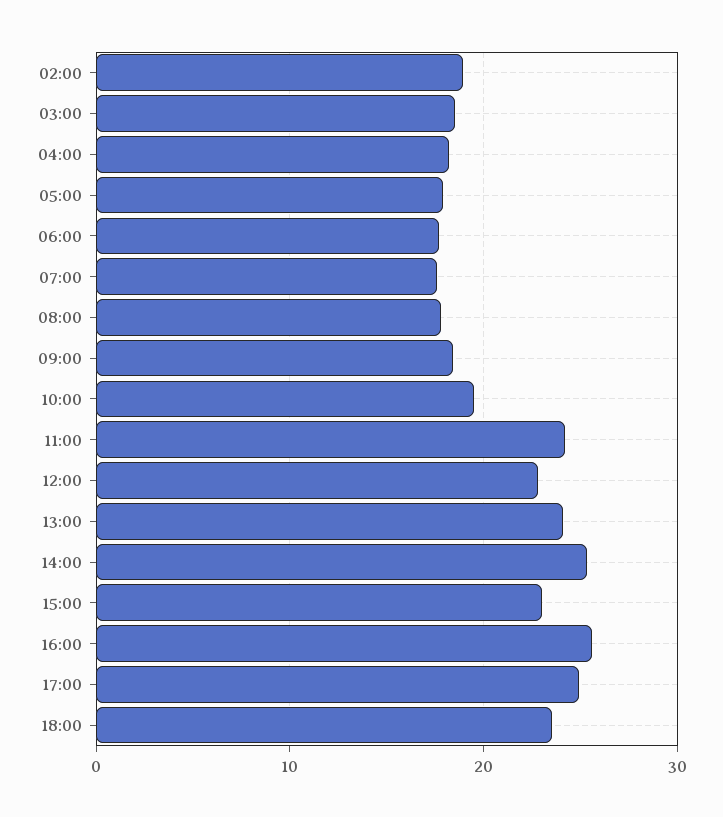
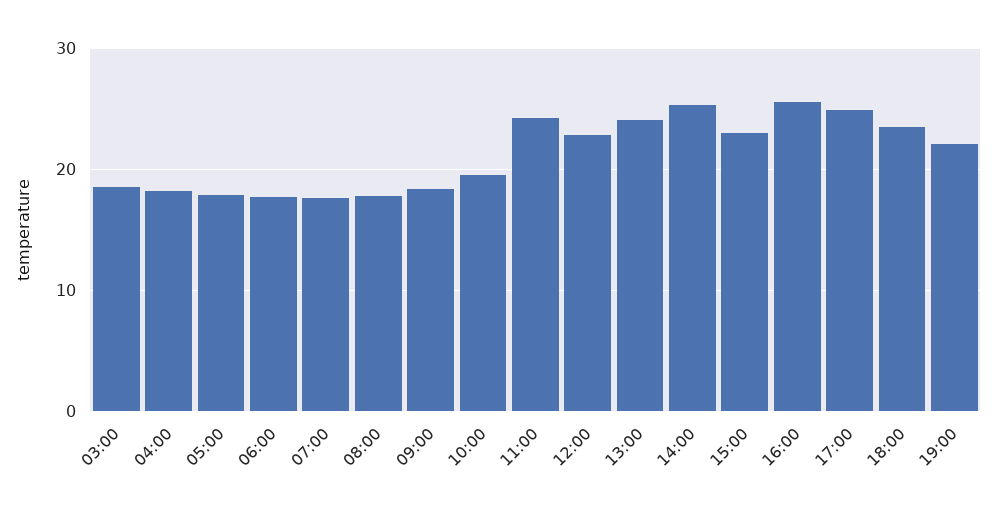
02:00: 19 -> none
19:00: none -> 22

